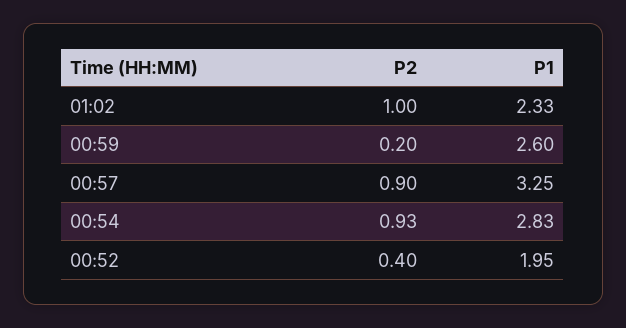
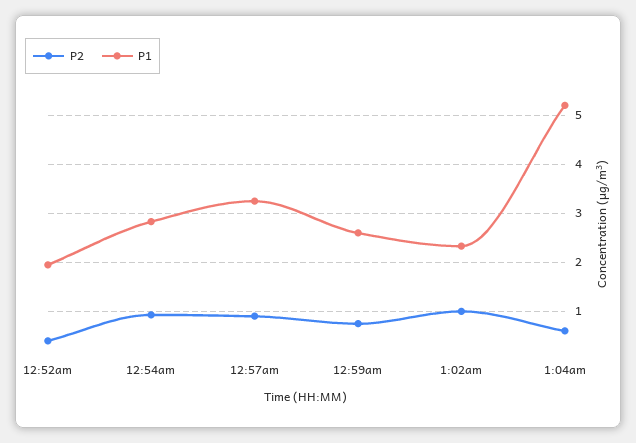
P2, 00:59: 0.2 -> 0.8
P2, 1:04am: none -> 0.6
P1, 1:04am: none -> 5.2

